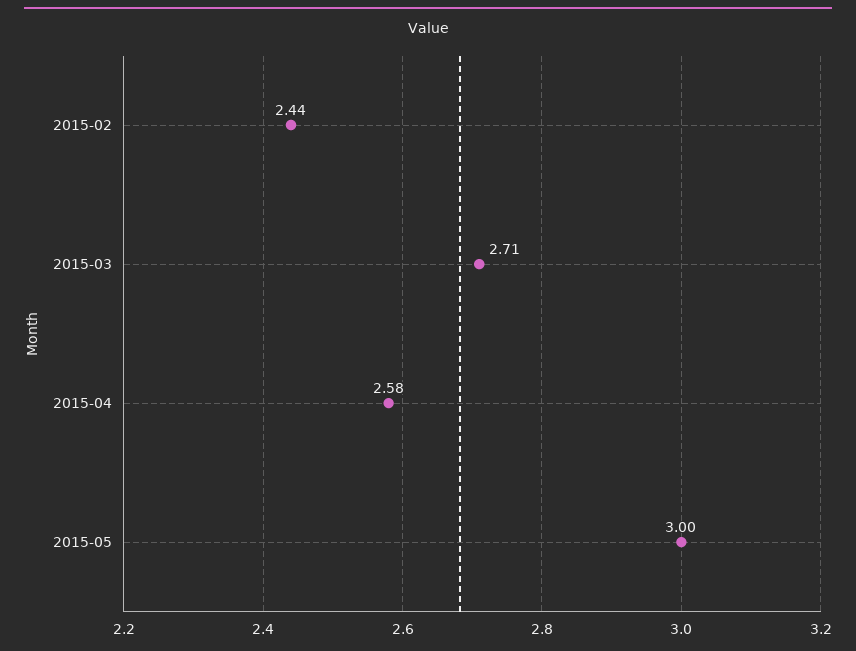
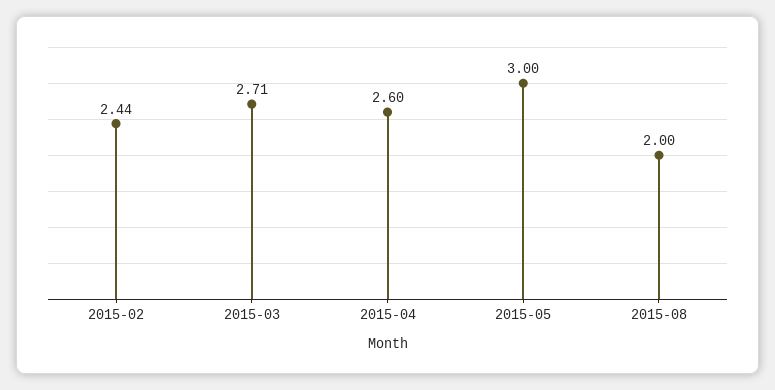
2015-04: 2.58 -> 2.6
2015-08: none -> 2

